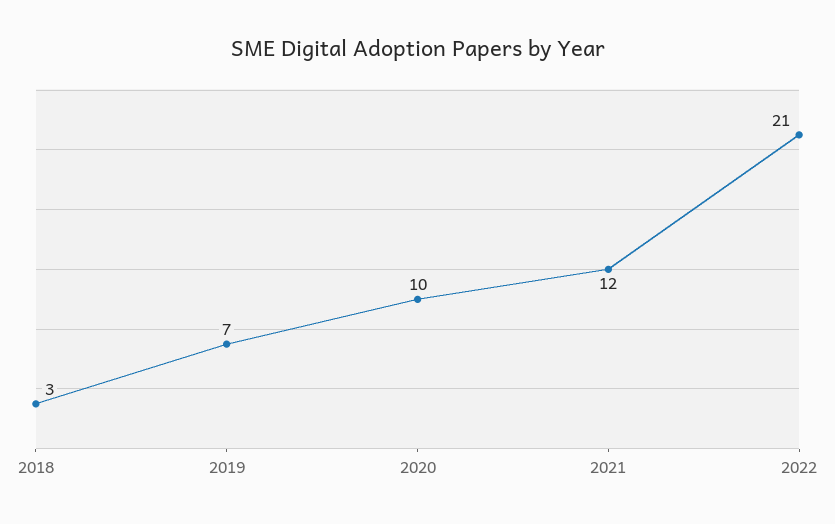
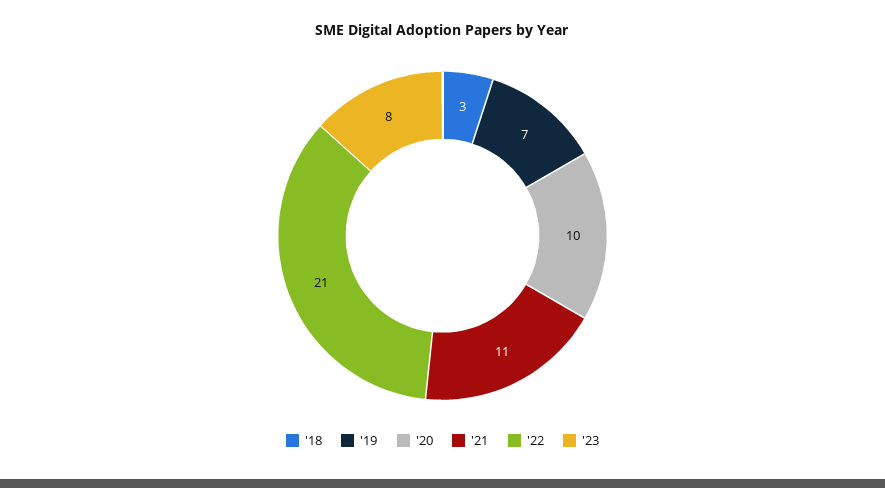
2021: 12 -> 11
'23: none -> 8

